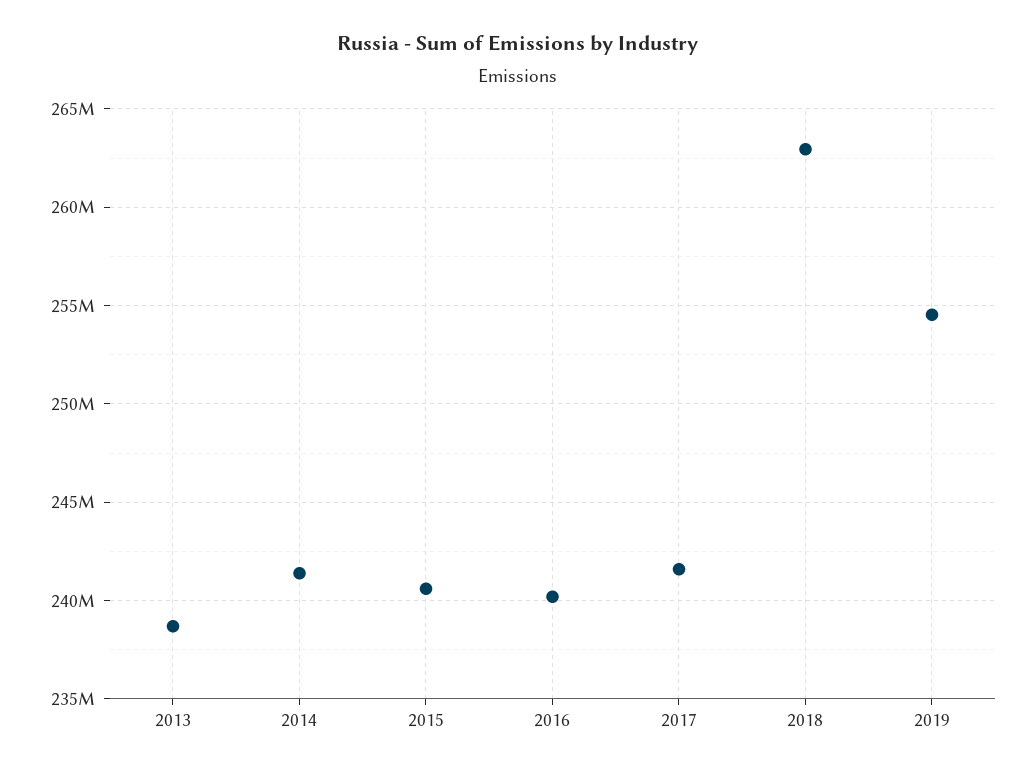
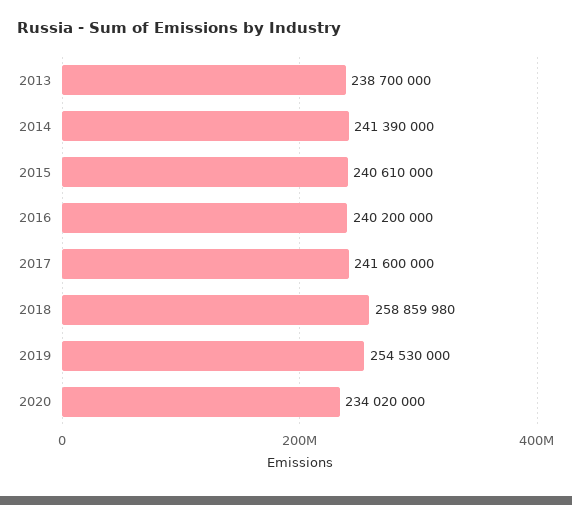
2018: 263000000 -> 258859980
2020: none -> 234020000

